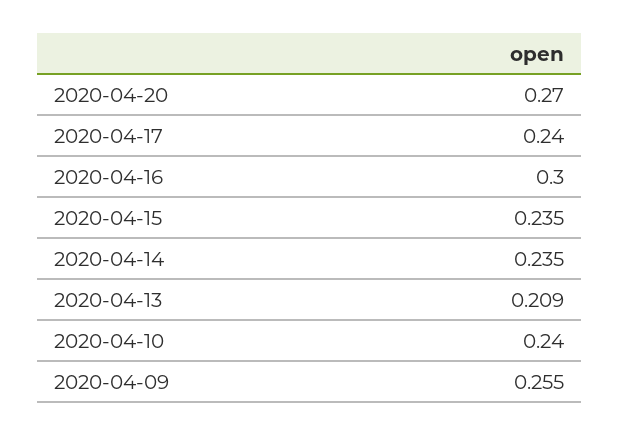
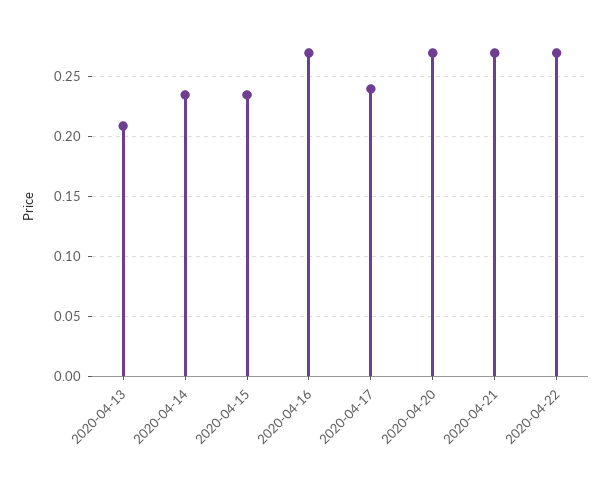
2020-04-16: 0.3 -> 0.27
2020-04-10: 0.24 -> none
2020-04-09: 0.255 -> none
2020-04-21: none -> 0.27
2020-04-22: none -> 0.27

